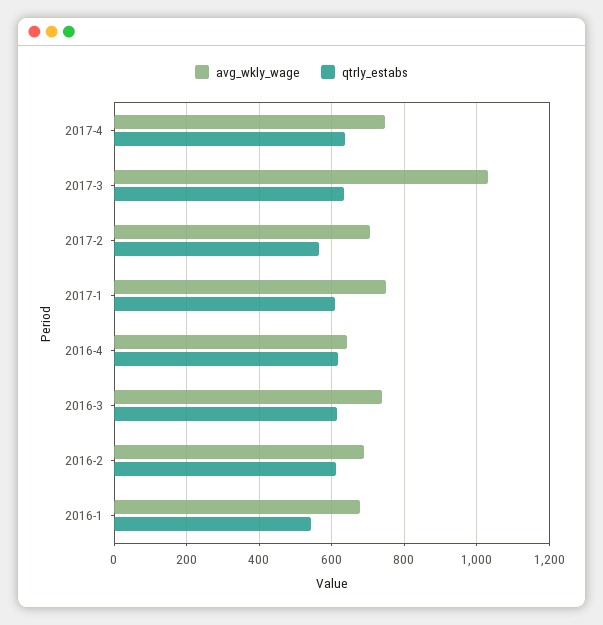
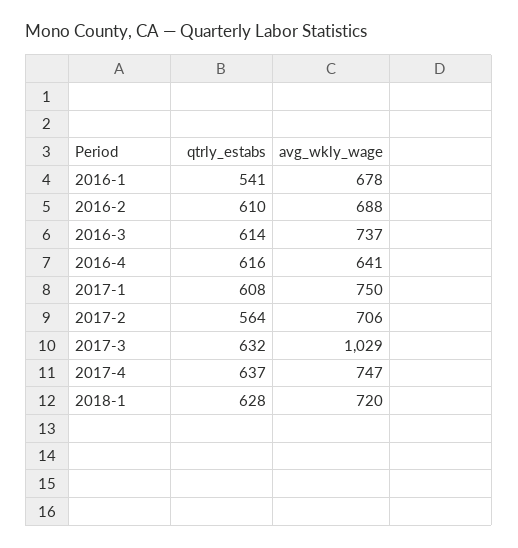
qtrly_estabs, 2018-1: none -> 628
avg_wkly_wage, 2018-1: none -> 720

